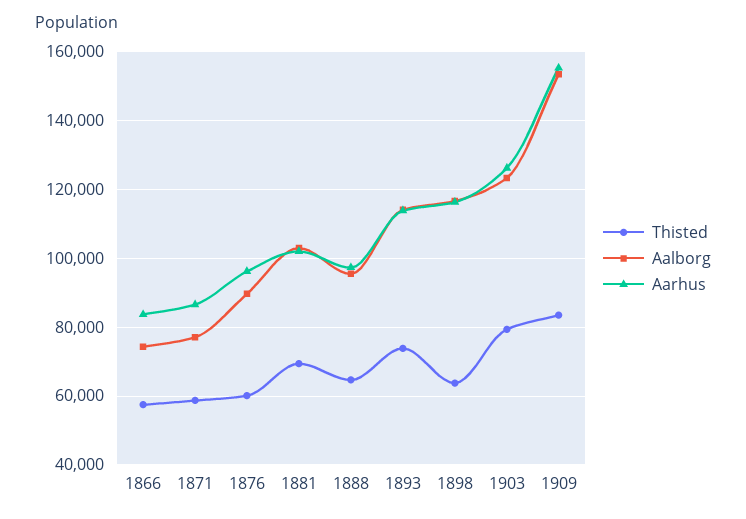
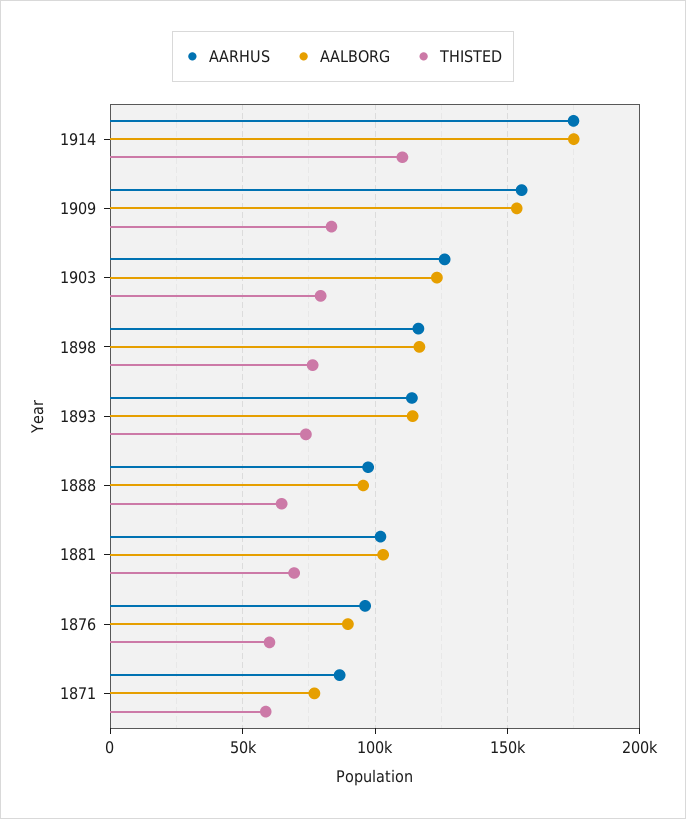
Thisted, 1866: 58000 -> none
Aalborg, 1866: 74000 -> none
Aarhus, 1866: 84000 -> none
Thisted, 1898: 64000 -> 75000
Aarhus, 1914: none -> 175000
Aalborg, 1914: none -> 175000
Thisted, 1914: none -> 110000

